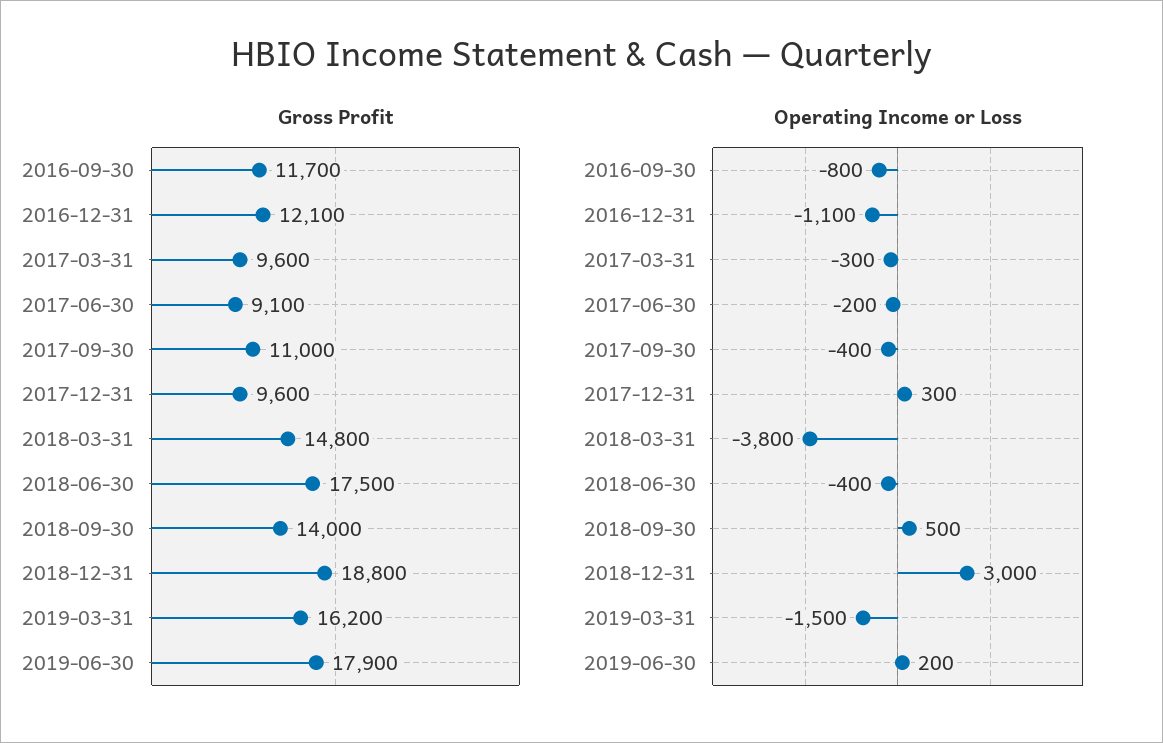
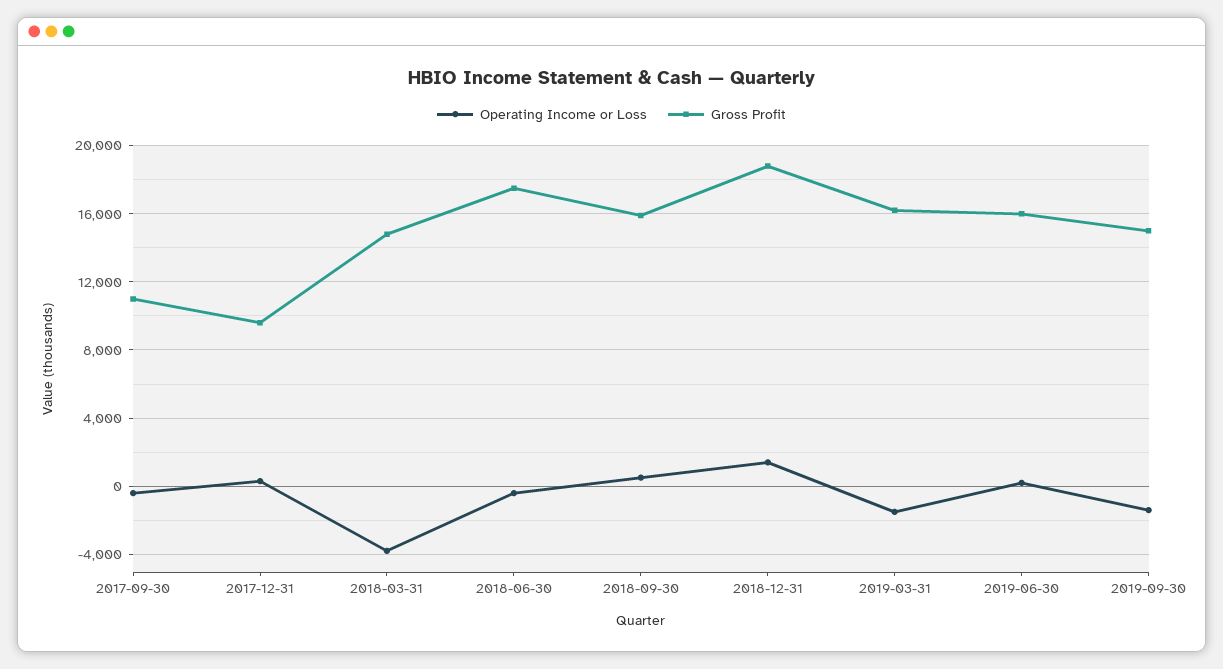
Gross Profit, 2016-09-30: 11700 -> none
Gross Profit, 2016-12-31: 12100 -> none
Gross Profit, 2017-03-31: 9600 -> none
Gross Profit, 2017-06-30: 9100 -> none
Gross Profit, 2018-09-30: 14000 -> 16000
Gross Profit, 2019-06-30: 17900 -> 16000
Operating Income or Loss, 2016-09-30: -800 -> none
Operating Income or Loss, 2016-12-31: -1100 -> none
Operating Income or Loss, 2017-03-31: -300 -> none
Operating Income or Loss, 2017-06-30: -200 -> none
Operating Income or Loss, 2018-12-31: 3000 -> 1500
Operating Income or Loss, 2019-09-30: none -> -1500
Gross Profit, 2019-09-30: none -> 15000

